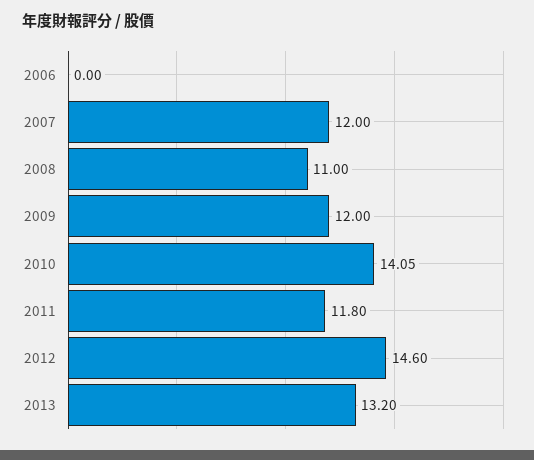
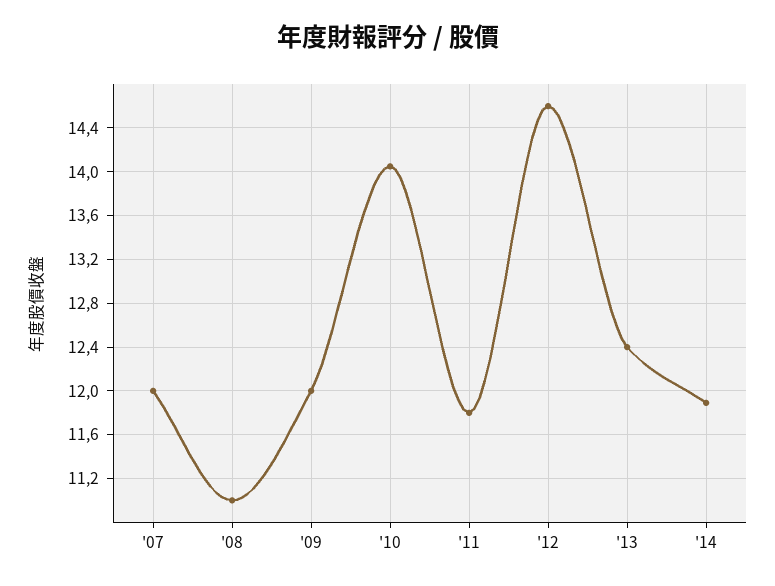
2006: 0 -> none
2013: 13.2 -> 12.4
'14: none -> 11.9

